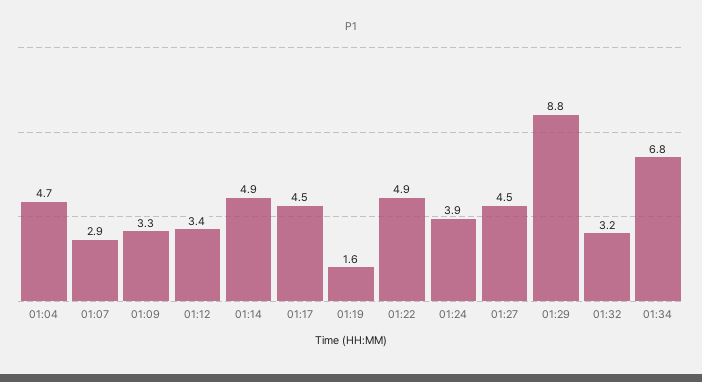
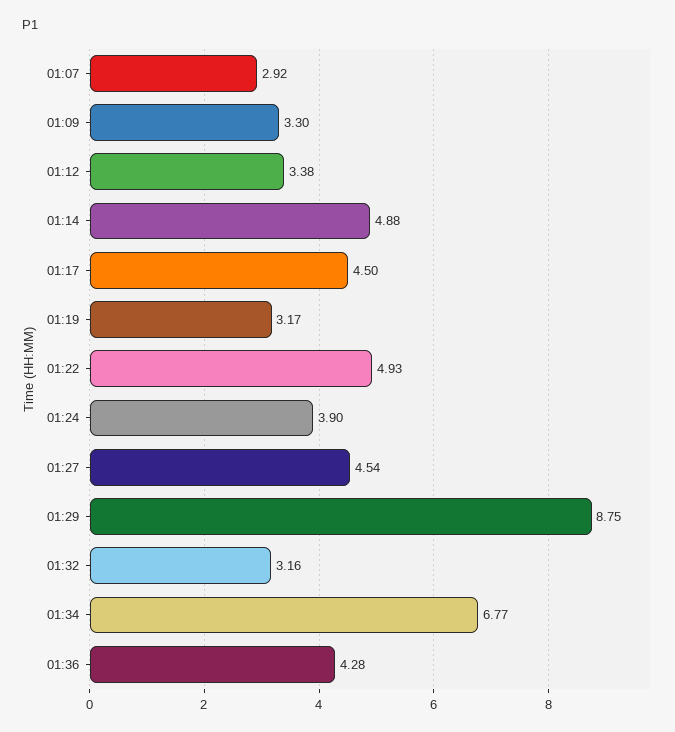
01:04: 4.7 -> none
01:19: 1.6 -> 3.17
01:36: none -> 4.28

